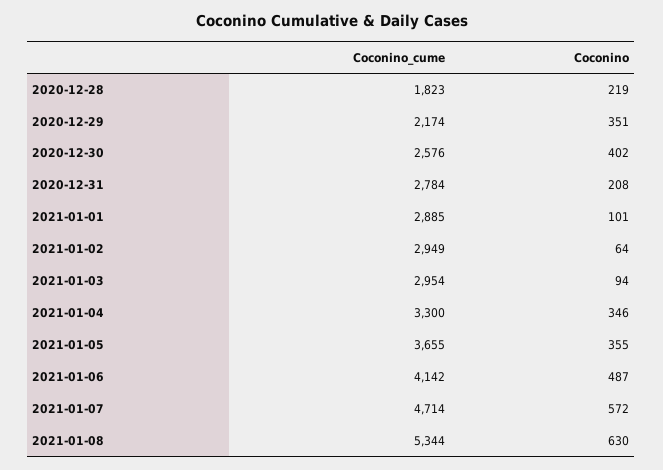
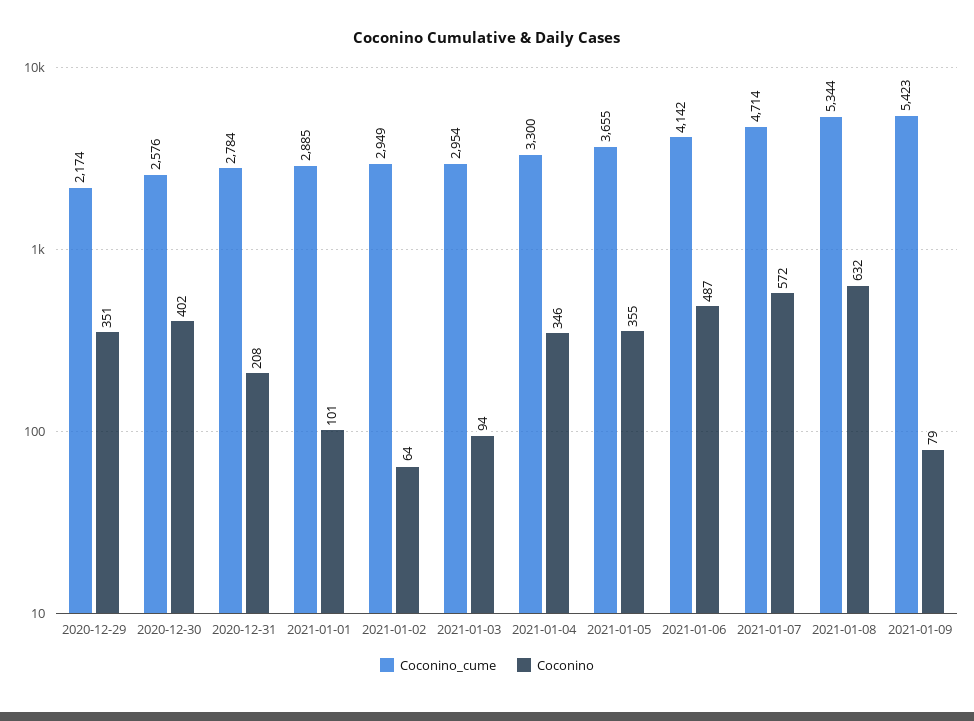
Coconino_cume, 2020-12-28: 1823 -> none
Coconino, 2020-12-28: 219 -> none
Coconino, 2021-01-08: 630 -> 632
Coconino_cume, 2021-01-09: none -> 5423
Coconino, 2021-01-09: none -> 79

